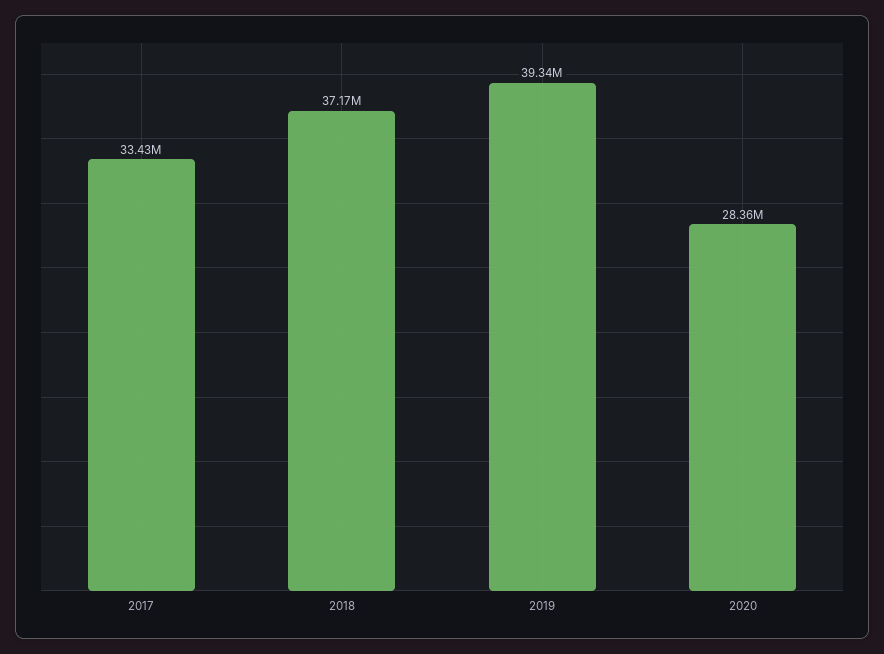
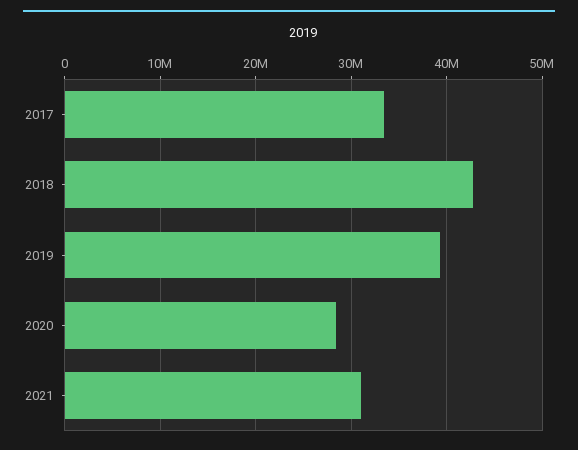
2018: 37170000 -> 43000000
2021: none -> 31000000

